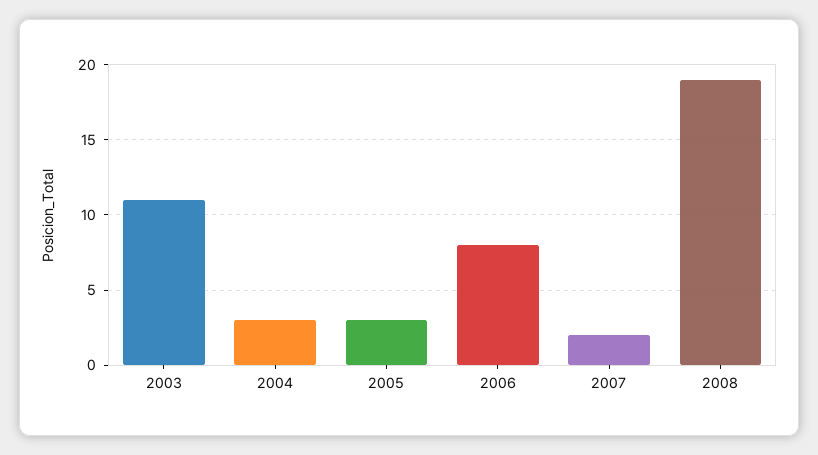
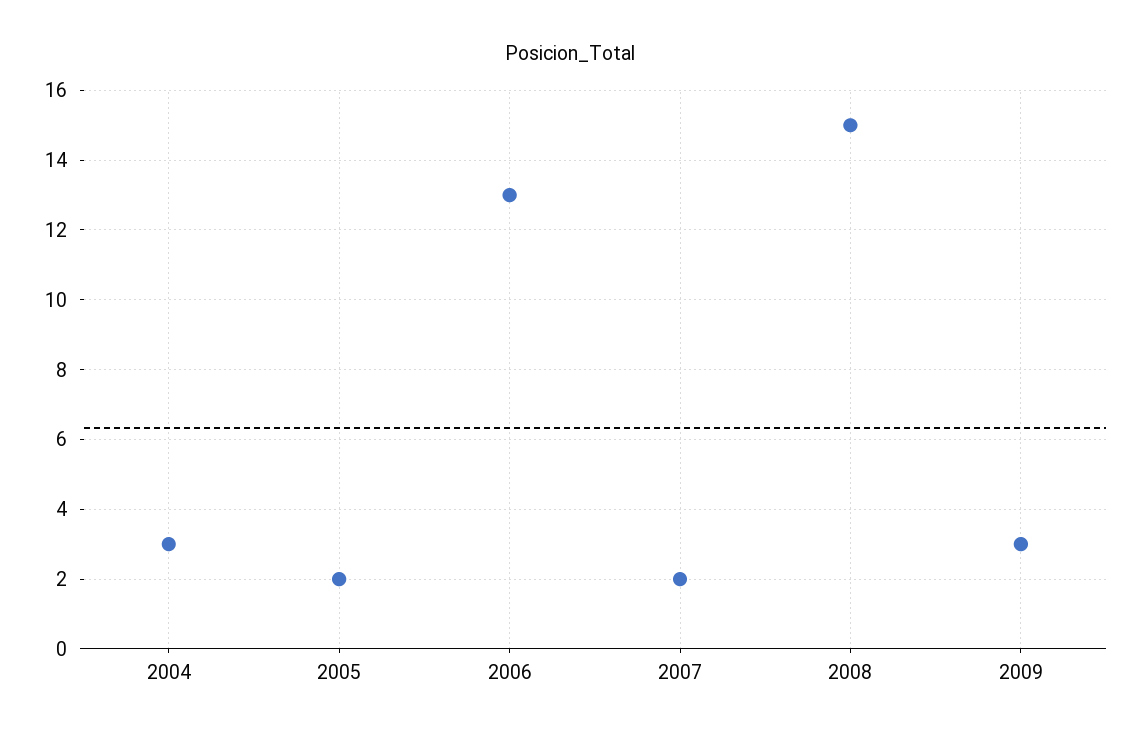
2003: 11 -> none
2005: 3 -> 2
2006: 8 -> 13
2008: 19 -> 15
2009: none -> 3

